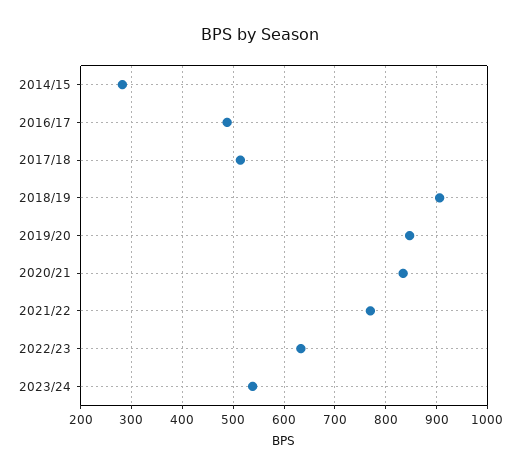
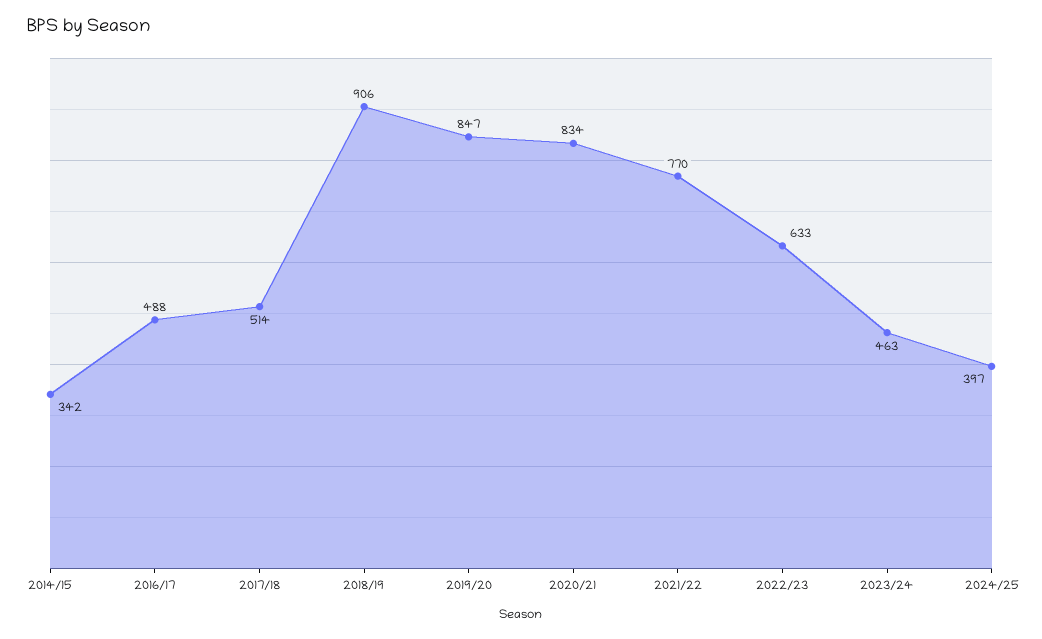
2014/15: 280 -> 342
2023/24: 540 -> 463
2024/25: none -> 397

